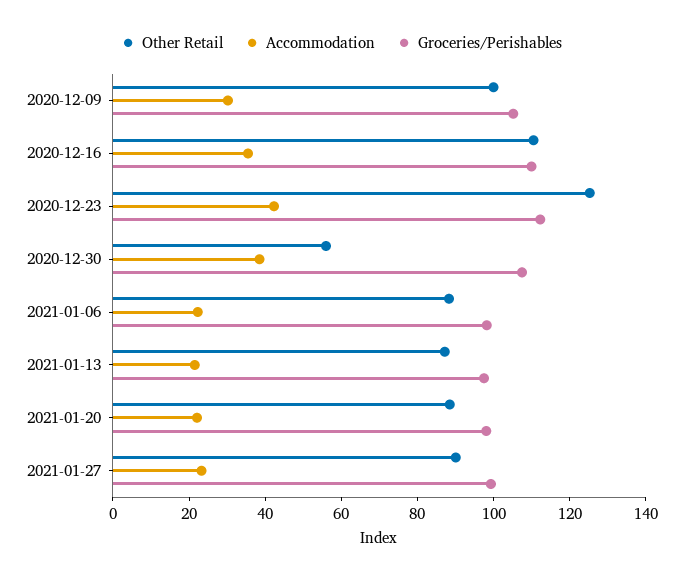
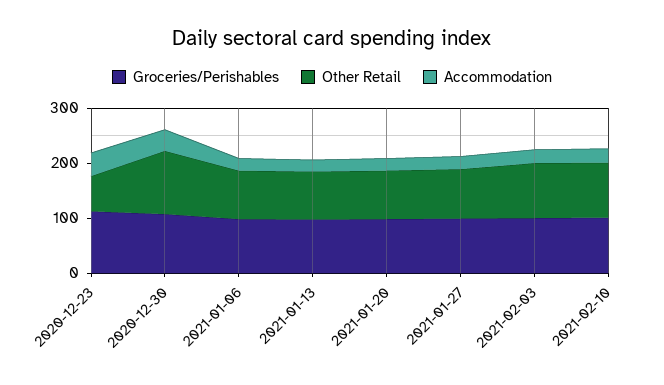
Other Retail, 2020-12-09: 100 -> none
Accommodation, 2020-12-09: 30 -> none
Groceries/Perishables, 2020-12-09: 105 -> none
Other Retail, 2020-12-16: 110 -> none
Accommodation, 2020-12-16: 35 -> none
Groceries/Perishables, 2020-12-16: 110 -> none
Other Retail, 2020-12-23: 125 -> 60
Other Retail, 2020-12-30: 55 -> 120
Groceries/Perishables, 2021-02-03: none -> 100
Other Retail, 2021-02-03: none -> 100
Accommodation, 2021-02-03: none -> 20
Groceries/Perishables, 2021-02-10: none -> 100
Other Retail, 2021-02-10: none -> 100
Accommodation, 2021-02-10: none -> 20

